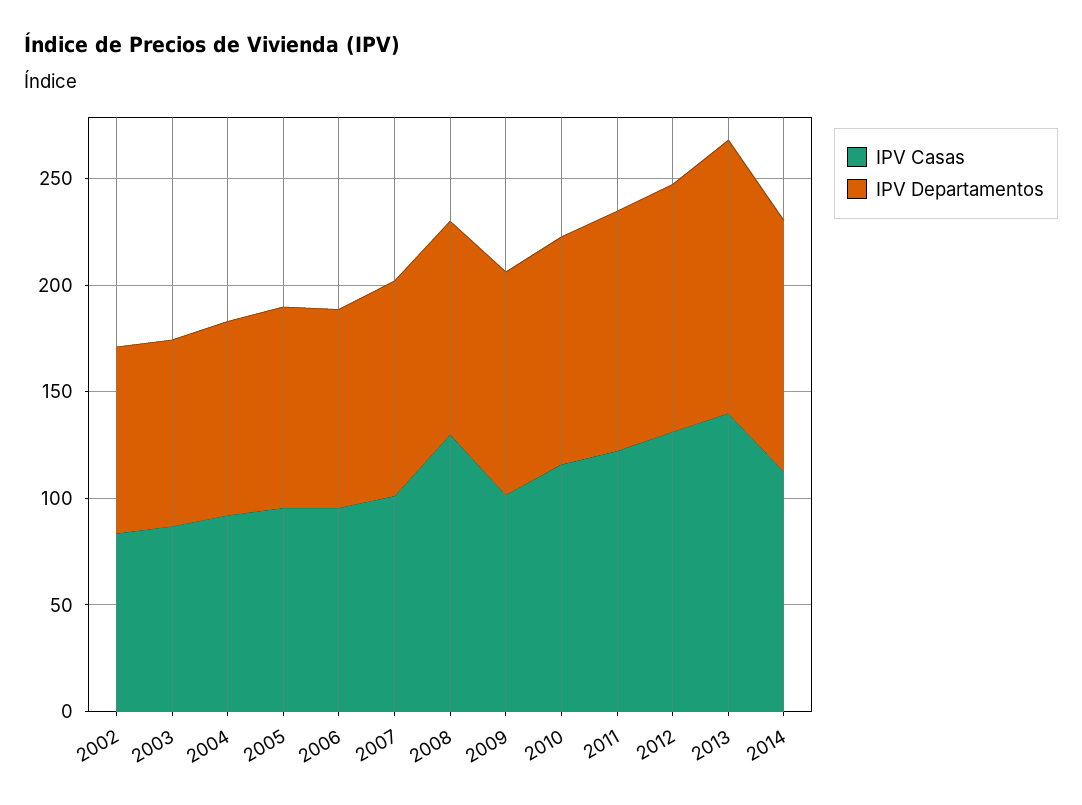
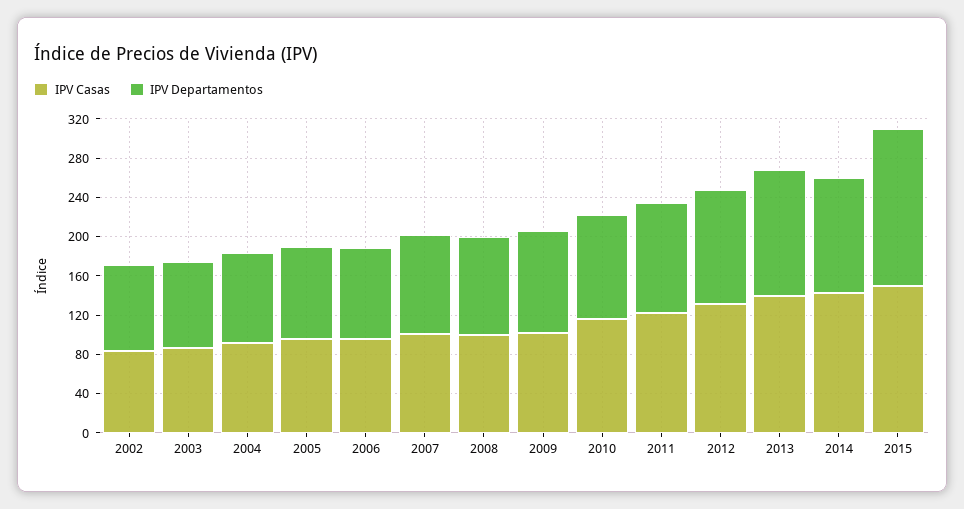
IPV Casas, 2008: 130 -> 100
IPV Casas, 2014: 110 -> 140
IPV Casas, 2015: none -> 150
IPV Departamentos, 2015: none -> 160

